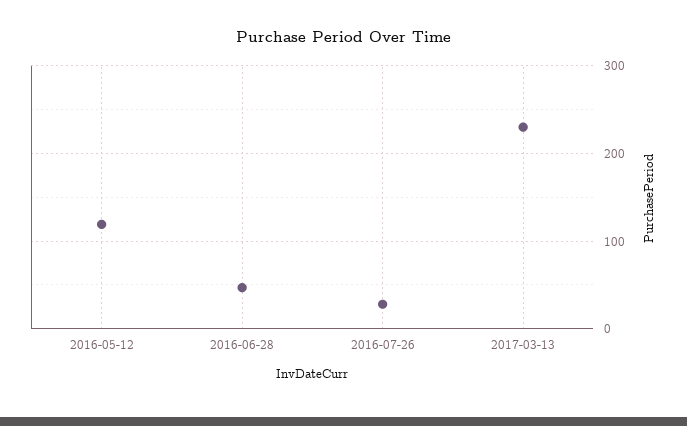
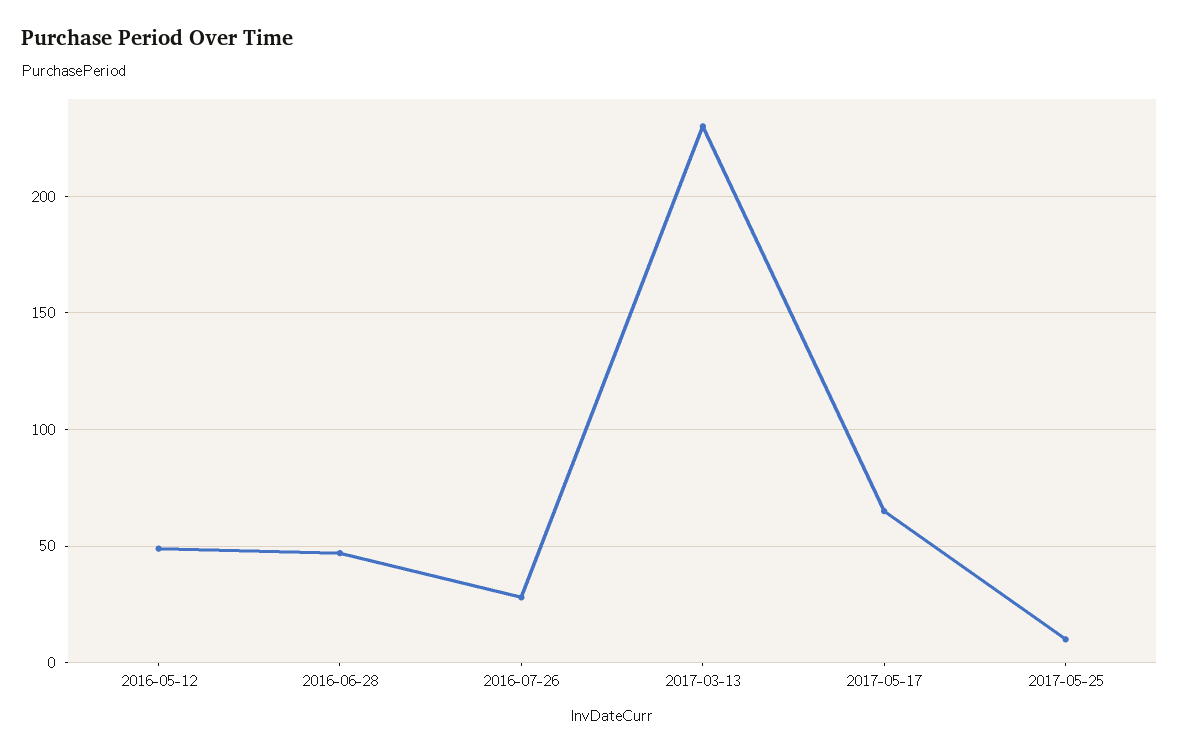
2016-05-12: 120 -> 50
2017-05-17: none -> 65
2017-05-25: none -> 10

